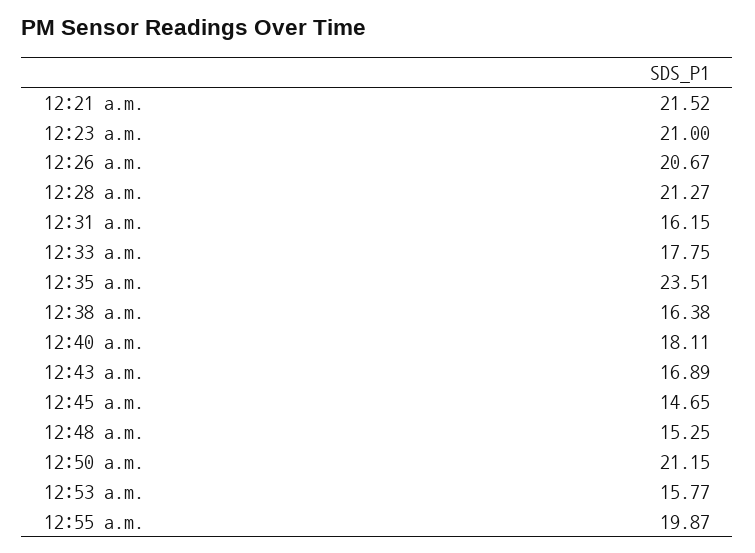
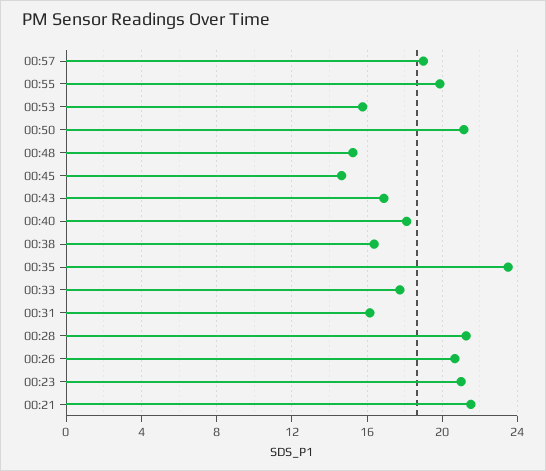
00:57: none -> 19

